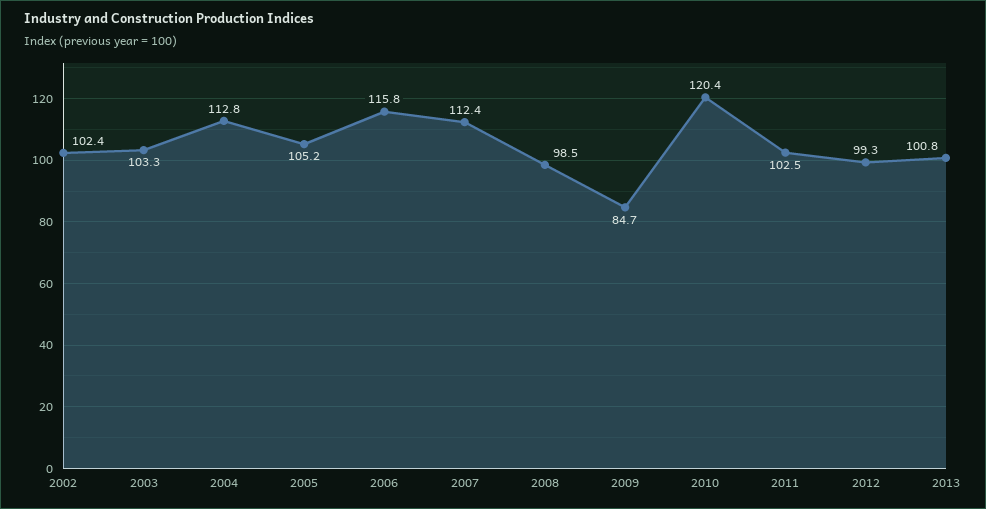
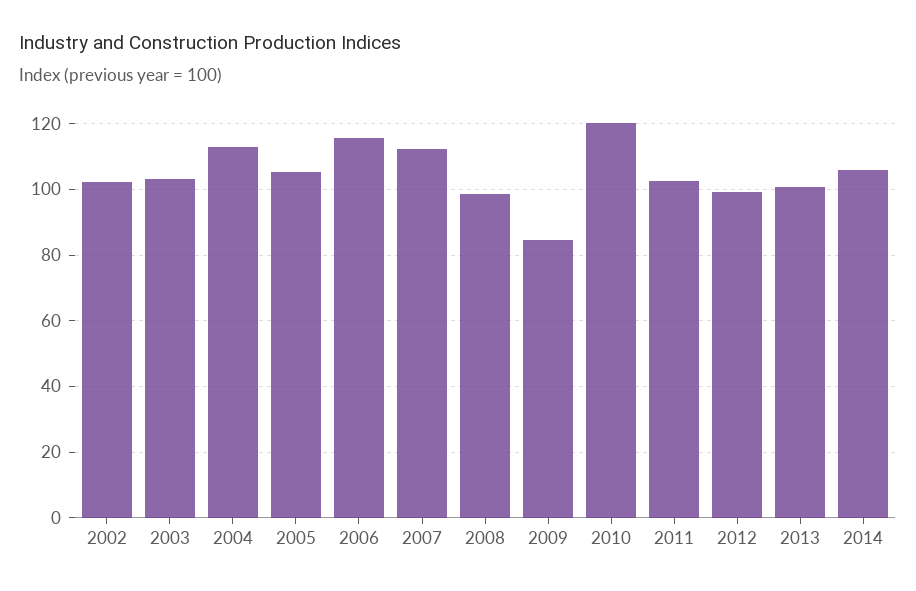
2014: none -> 106

